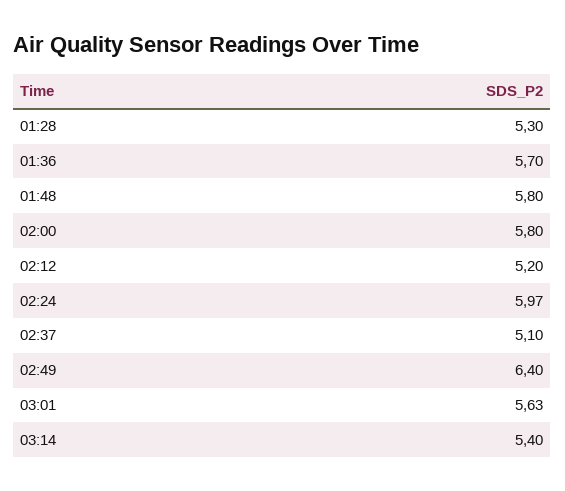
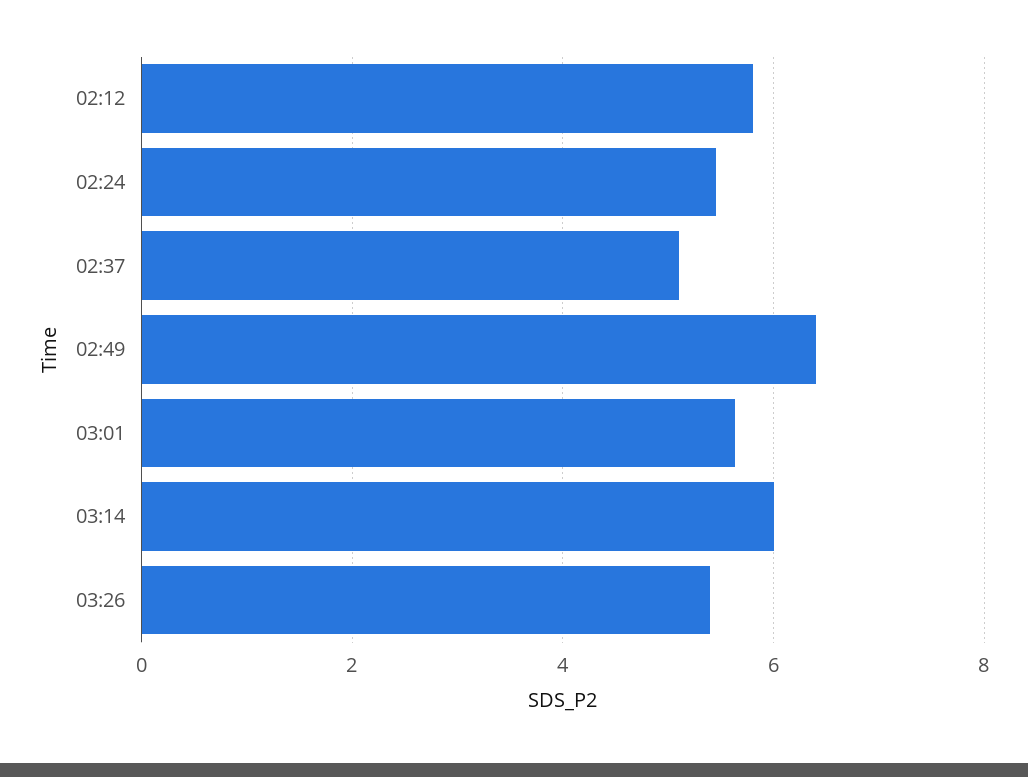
01:28: 5.3 -> none
01:36: 5.7 -> none
01:48: 5.8 -> none
02:00: 5.8 -> none
02:12: 5.2 -> 5.8
02:24: 5.97 -> 5.4
03:14: 5.4 -> 6
03:26: none -> 5.4

